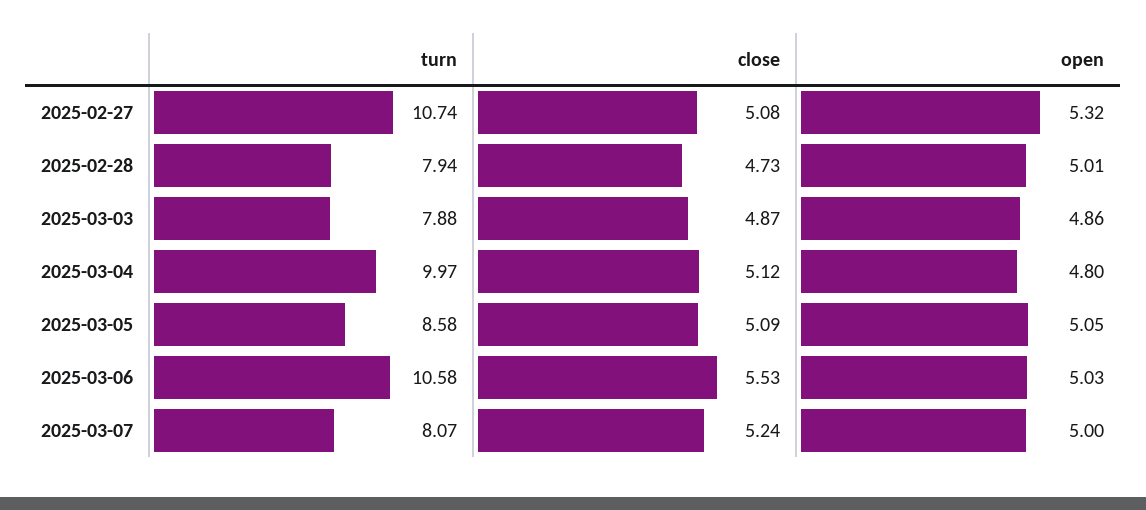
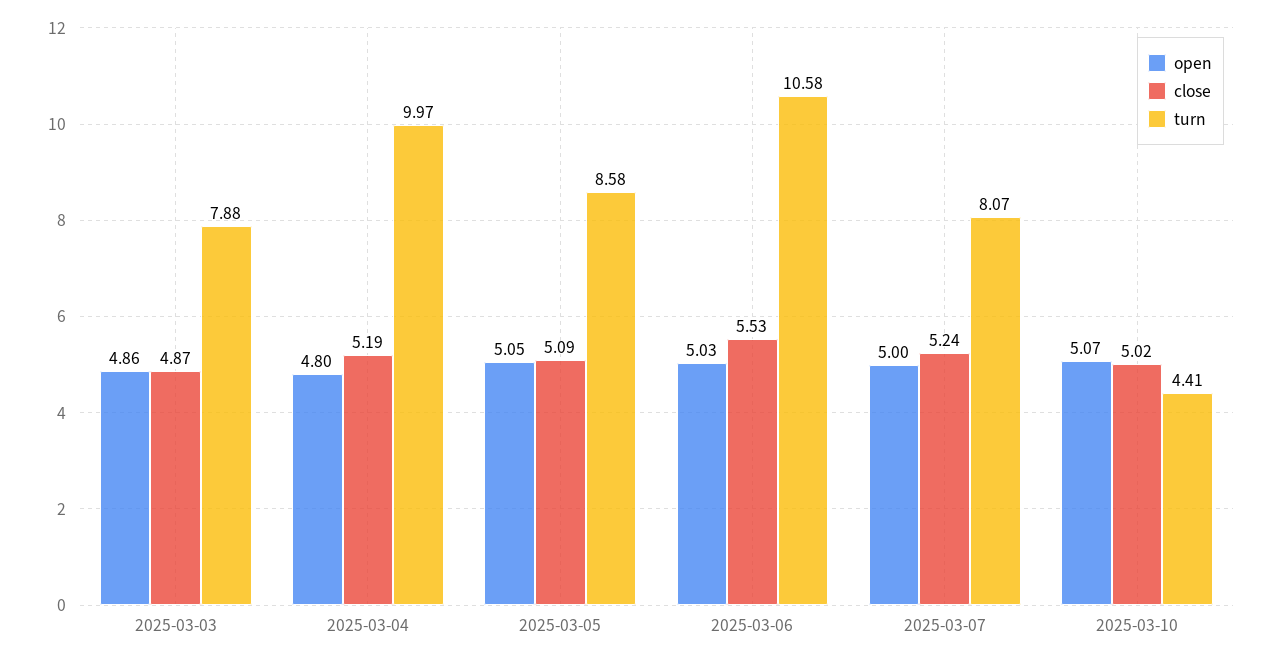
turn, 2025-02-27: 10.74 -> none
close, 2025-02-27: 5.08 -> none
open, 2025-02-27: 5.32 -> none
turn, 2025-02-28: 7.94 -> none
close, 2025-02-28: 4.73 -> none
open, 2025-02-28: 5.01 -> none
close, 2025-03-04: 5.12 -> 5.19
open, 2025-03-10: none -> 5.07
close, 2025-03-10: none -> 5.02
turn, 2025-03-10: none -> 4.41

